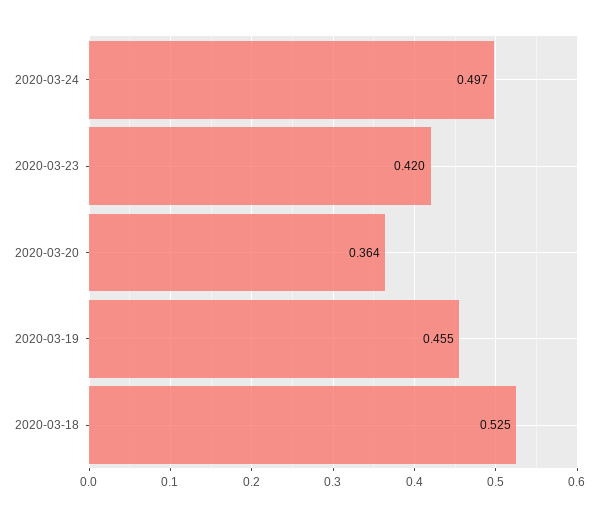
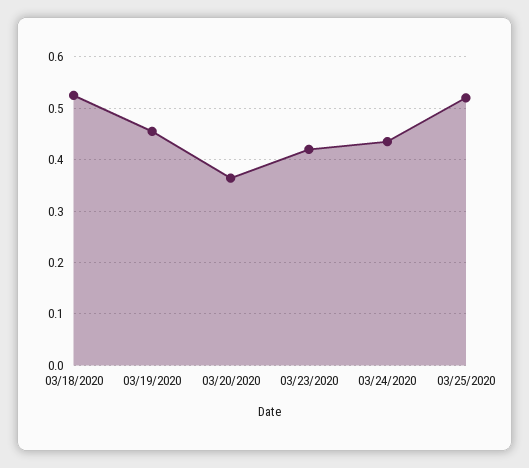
2020-03-24: 0.497 -> 0.44
03/25/2020: none -> 0.52

